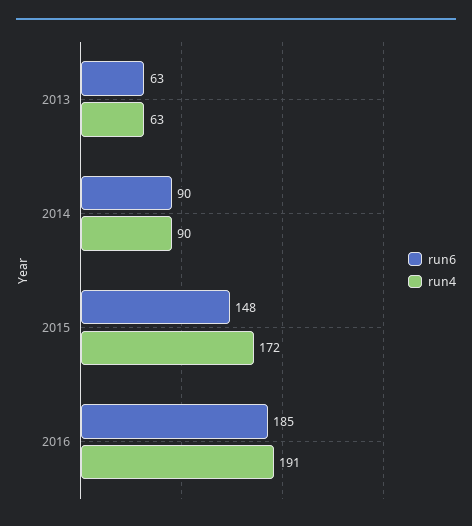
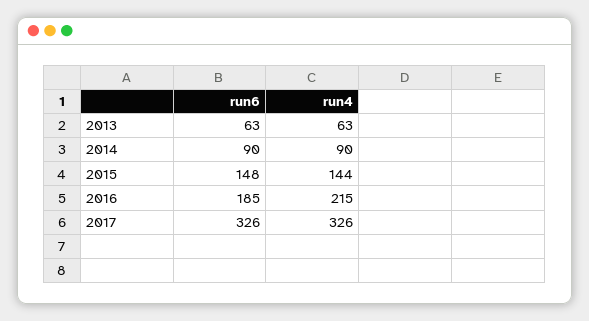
run4, 2015: 172 -> 144
run4, 2016: 191 -> 215
run6, 2017: none -> 326
run4, 2017: none -> 326

